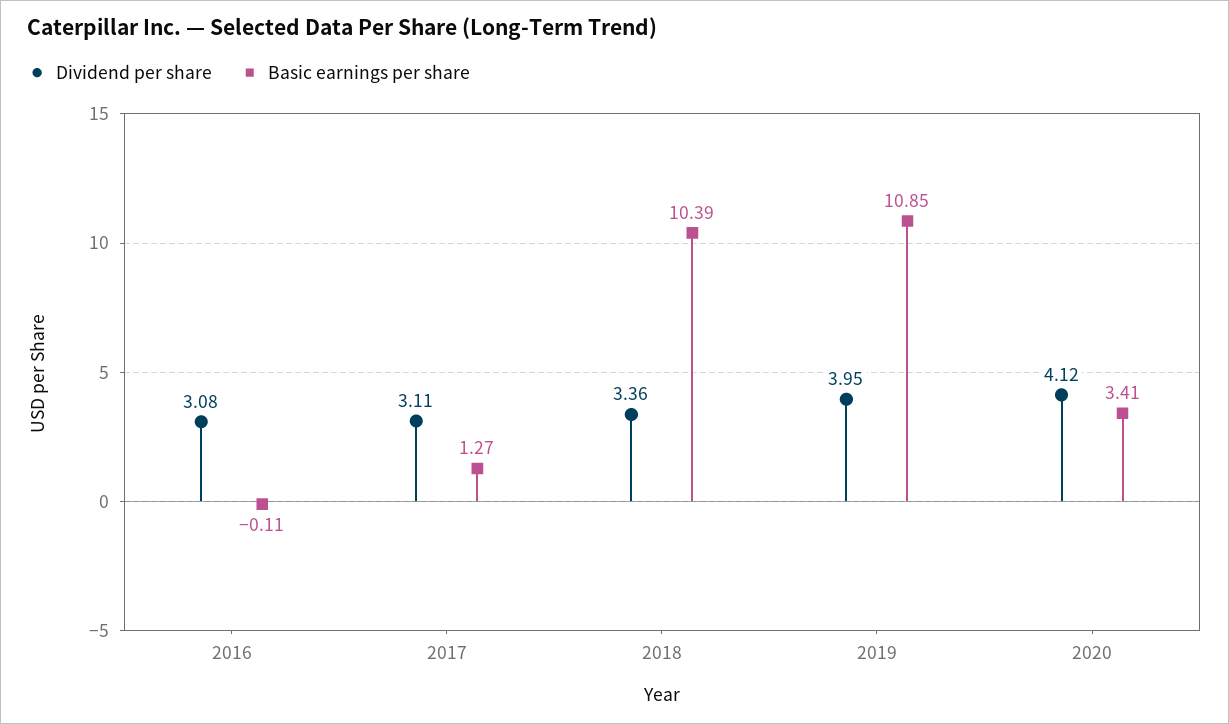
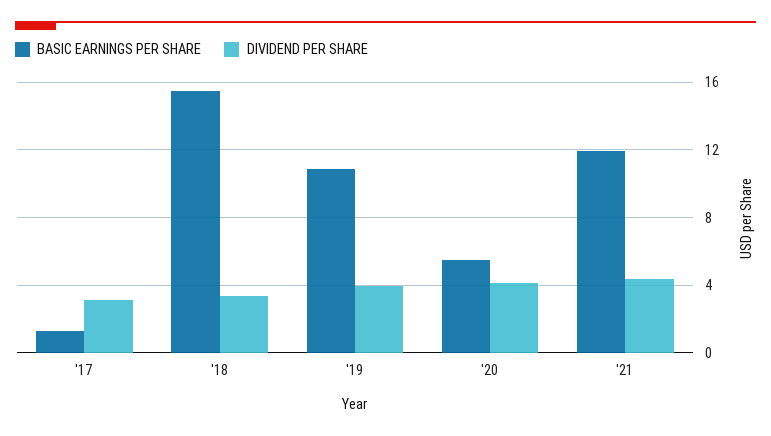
Dividend per share, 2016: 3.08 -> none
Basic earnings per share, 2016: -0.11 -> none
Basic earnings per share, 2018: 10.39 -> 15.5
Basic earnings per share, 2020: 3.41 -> 5.5
Basic earnings per share, '21: none -> 12
Dividend per share, '21: none -> 4.5

